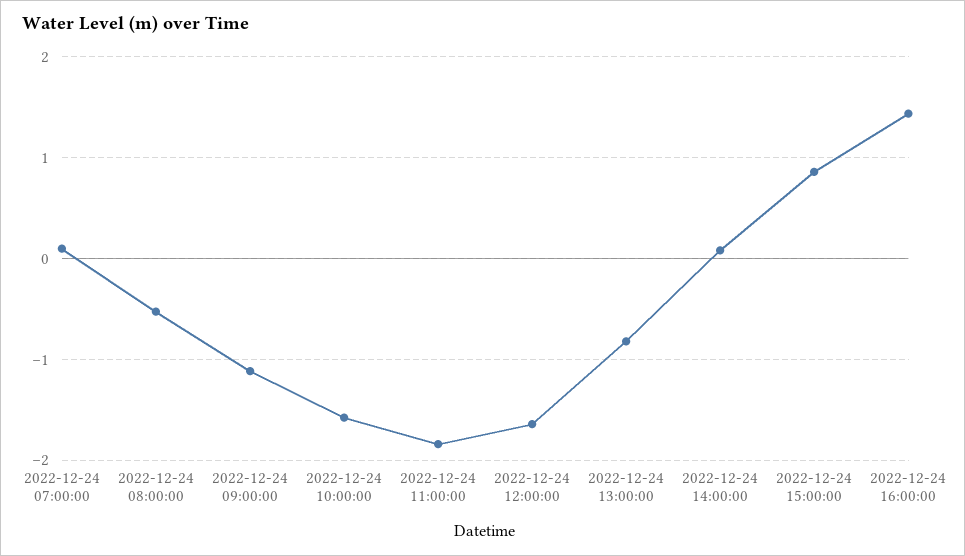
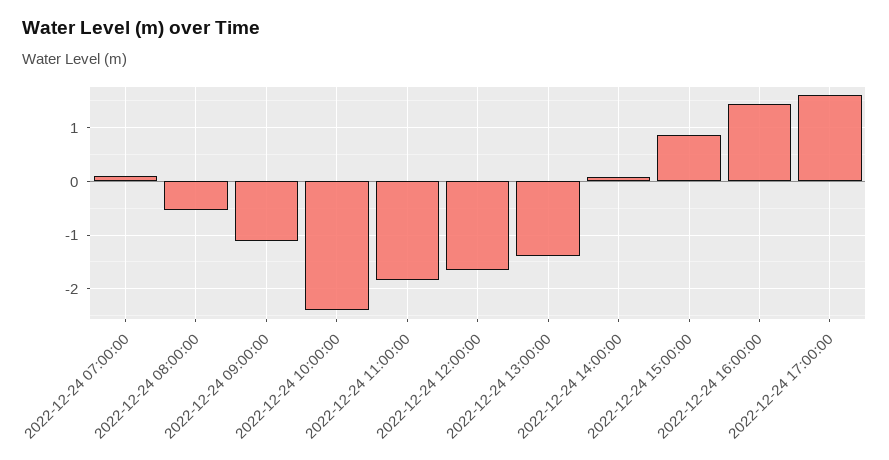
2022-12-24 10:00:00: -1.6 -> -2.4
2022-12-24 13:00:00: -0.8 -> -1.4
2022-12-24 17:00:00: none -> 1.6

